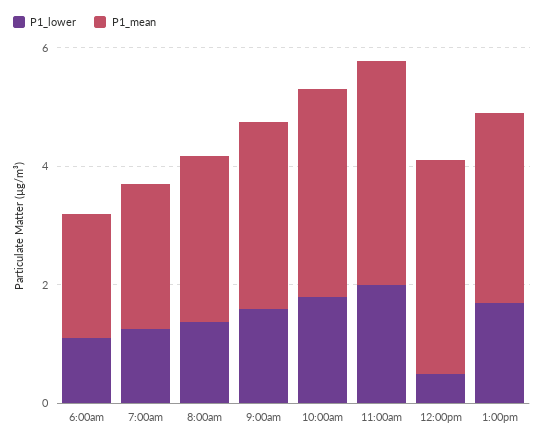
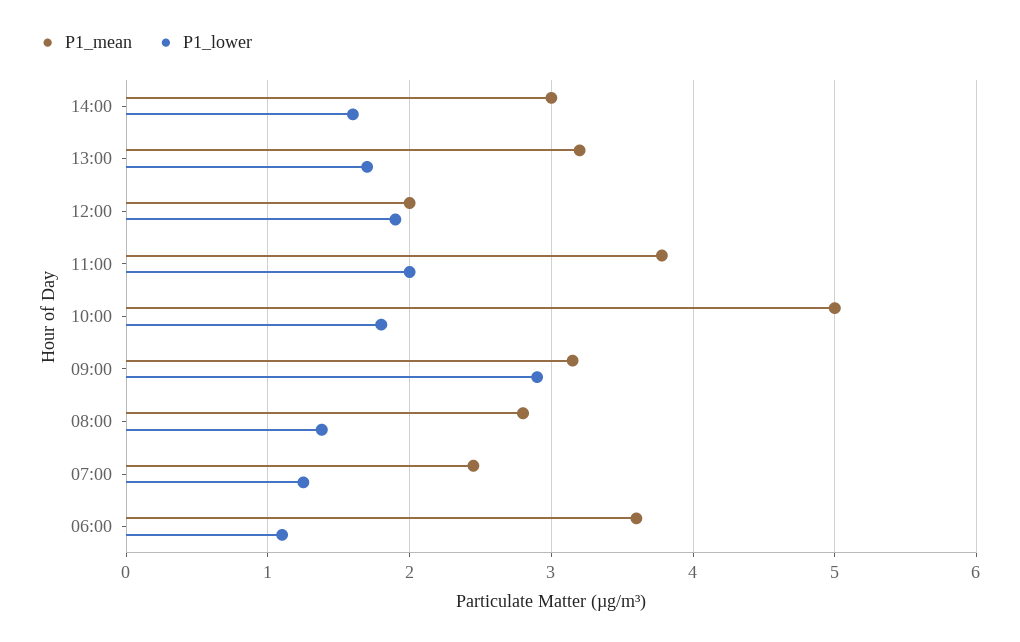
P1_mean, 6:00am: 2 -> 3.6
P1_lower, 9:00am: 1.5 -> 2.9
P1_mean, 10:00am: 3.5 -> 5
P1_lower, 12:00pm: 0.5 -> 1.9
P1_mean, 12:00pm: 3.5 -> 2
P1_mean, 14:00: none -> 3
P1_lower, 14:00: none -> 1.6

